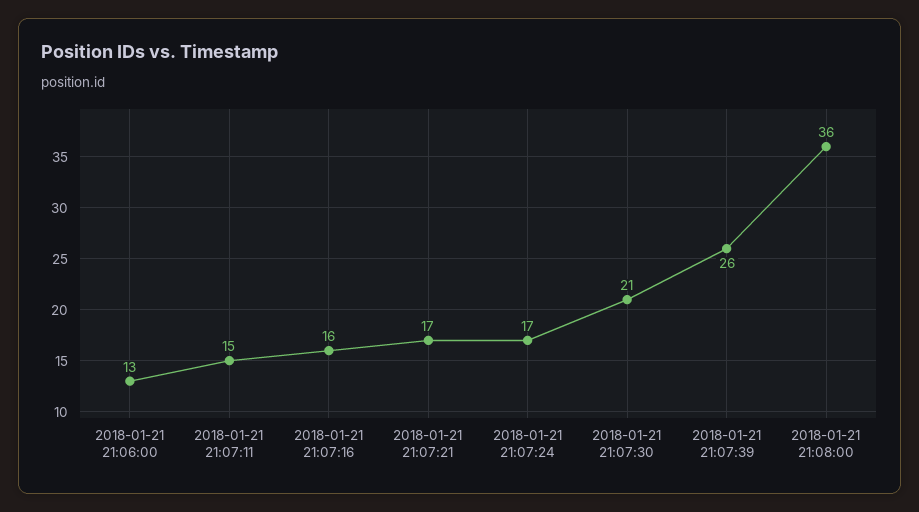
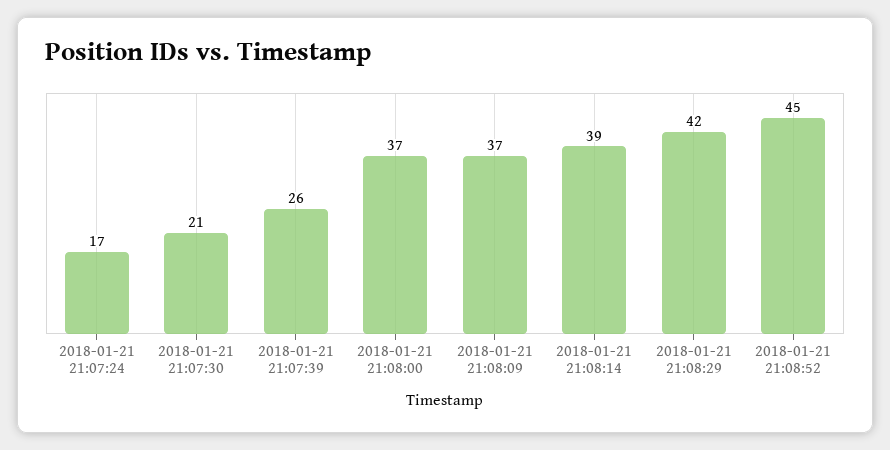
2018-01-21 21:06:00: 13 -> none
2018-01-21 21:07:11: 15 -> none
2018-01-21 21:07:16: 16 -> none
2018-01-21 21:07:21: 17 -> none
2018-01-21 21:08:00: 36 -> 37
2018-01-21 21:08:09: none -> 37
2018-01-21 21:08:14: none -> 39
2018-01-21 21:08:29: none -> 42
2018-01-21 21:08:52: none -> 45

